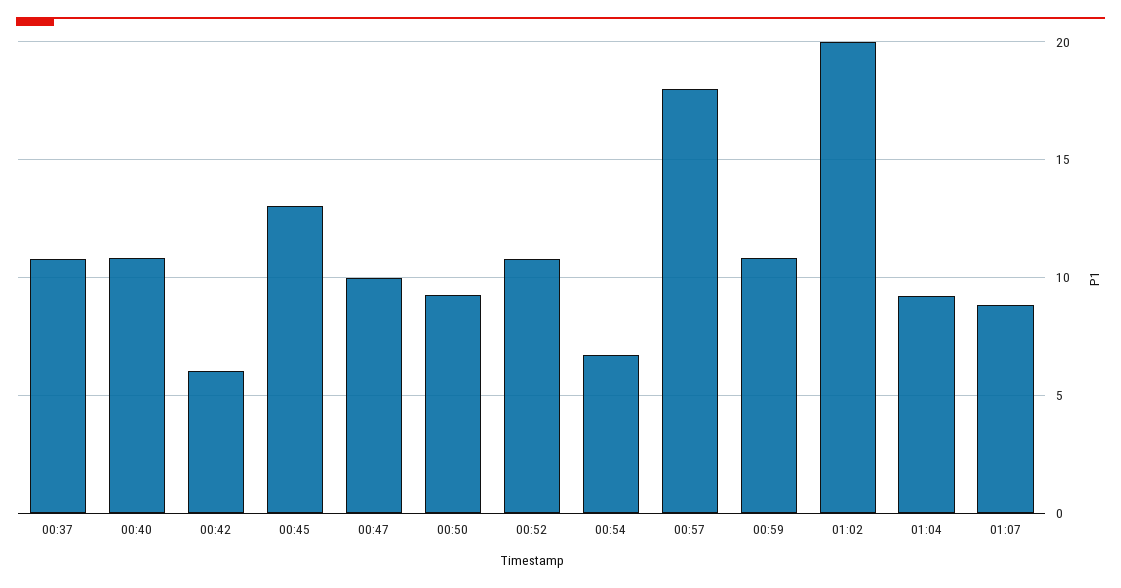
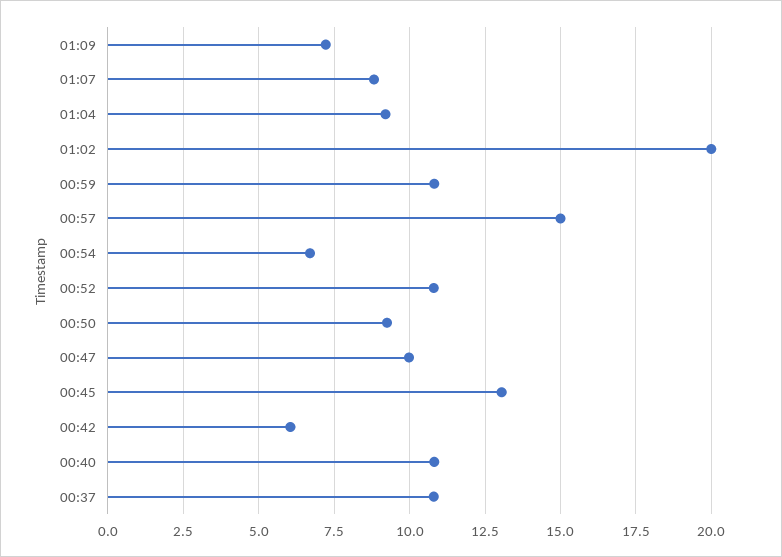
00:57: 18 -> 15
01:09: none -> 7.25

